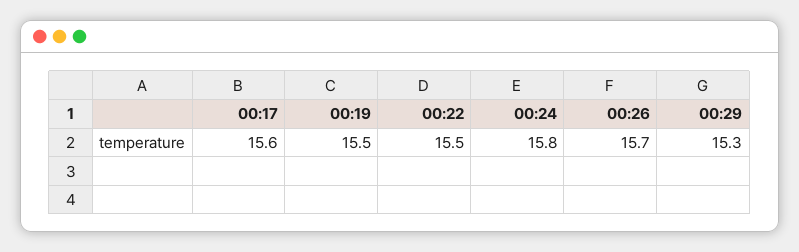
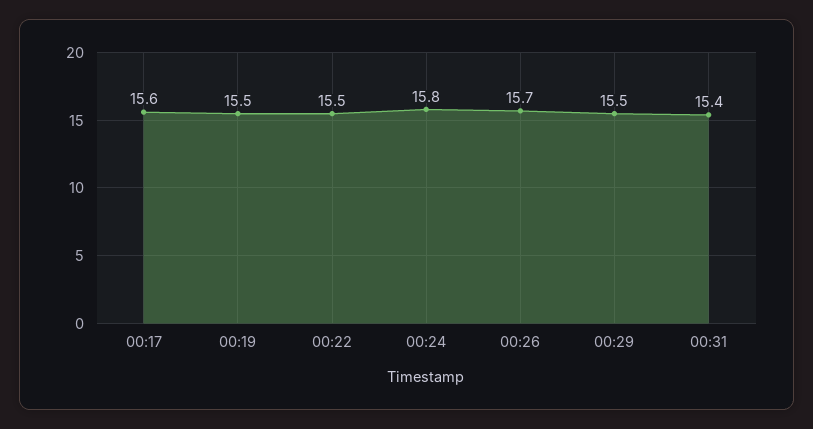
00:29: 15.3 -> 15.5
00:31: none -> 15.4

